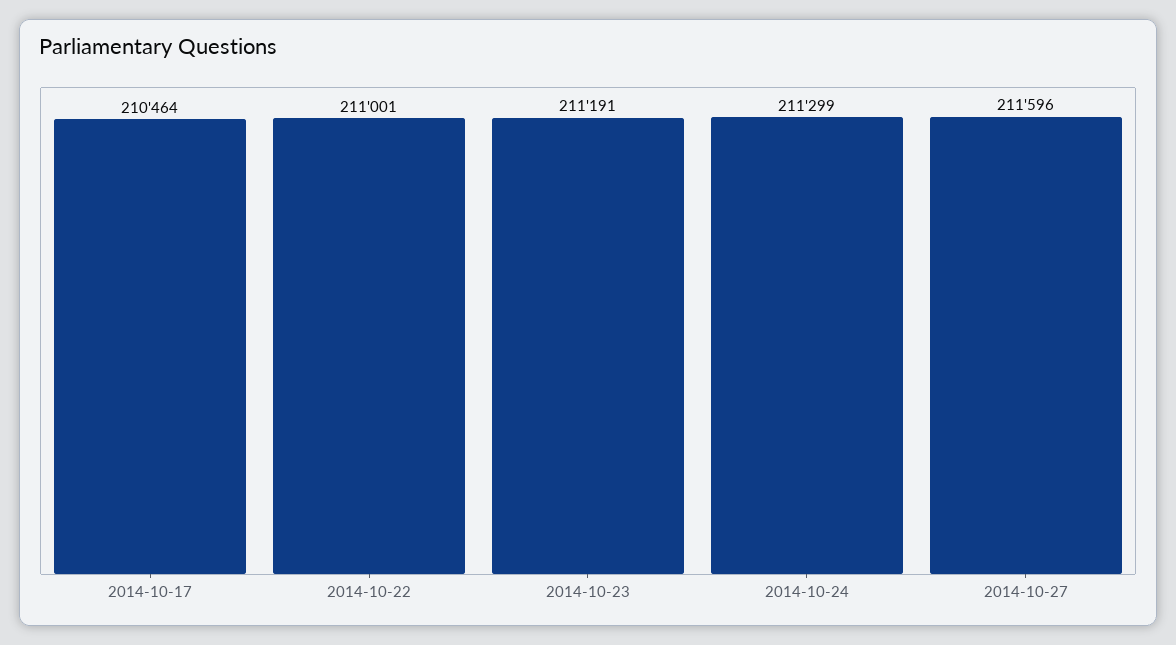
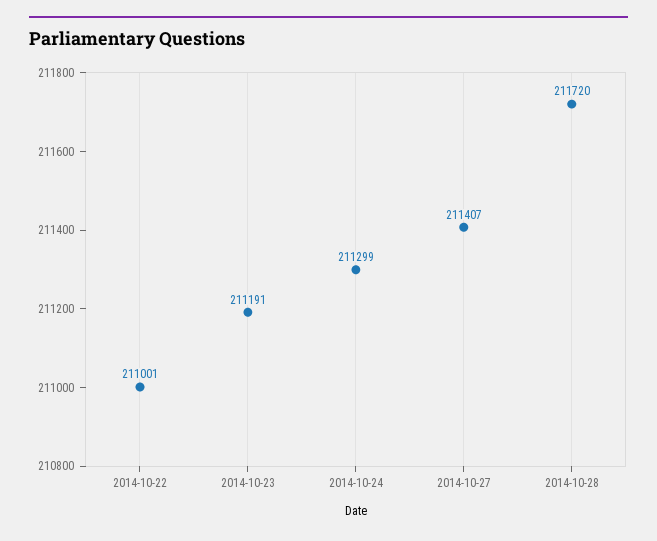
2014-10-17: 210464 -> none
2014-10-27: 211596 -> 211407
2014-10-28: none -> 211720

